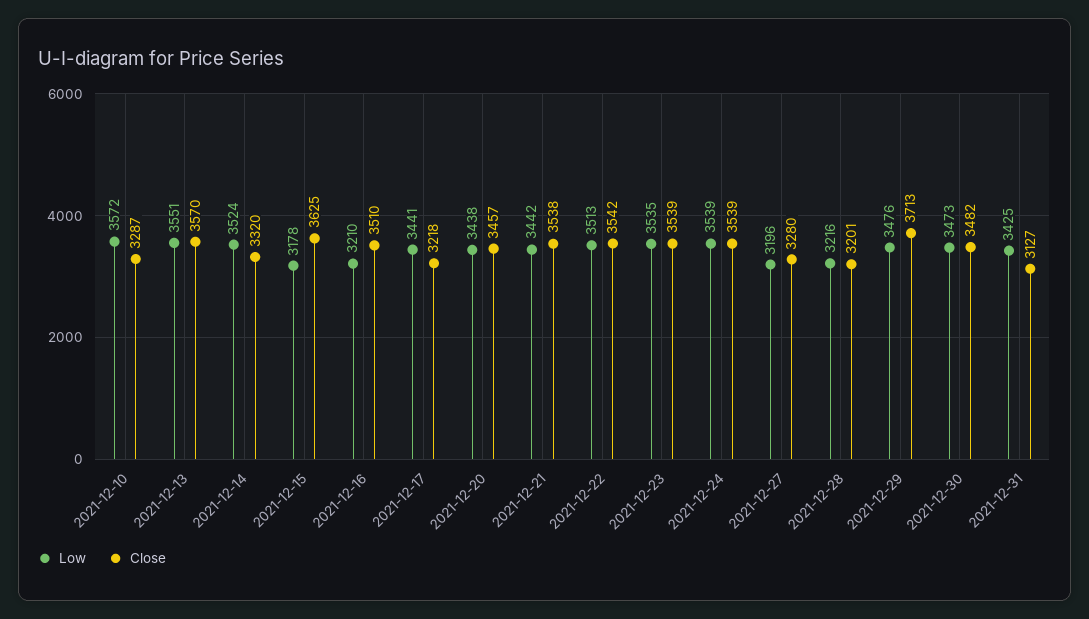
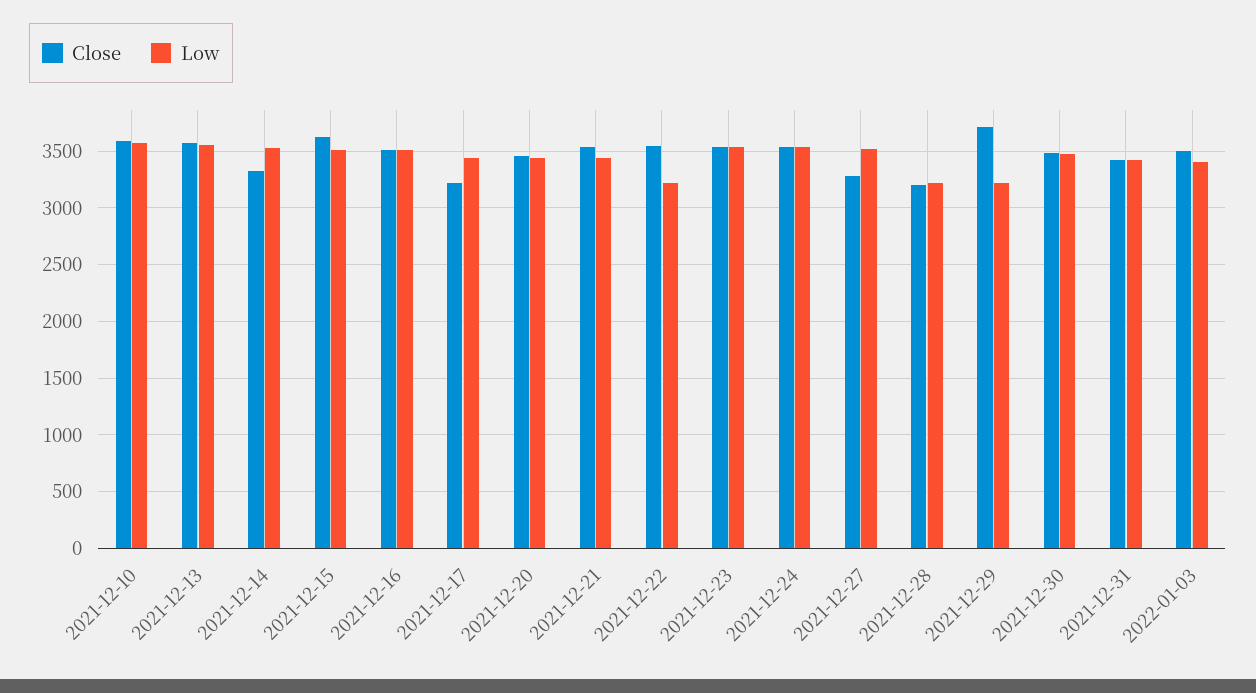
Close, 2021-12-10: 3287 -> 3600
Low, 2021-12-15: 3178 -> 3500
Low, 2021-12-16: 3210 -> 3500
Low, 2021-12-22: 3513 -> 3200
Low, 2021-12-27: 3196 -> 3500
Low, 2021-12-29: 3476 -> 3200
Close, 2021-12-31: 3127 -> 3400
Close, 2022-01-03: none -> 3500
Low, 2022-01-03: none -> 3400

